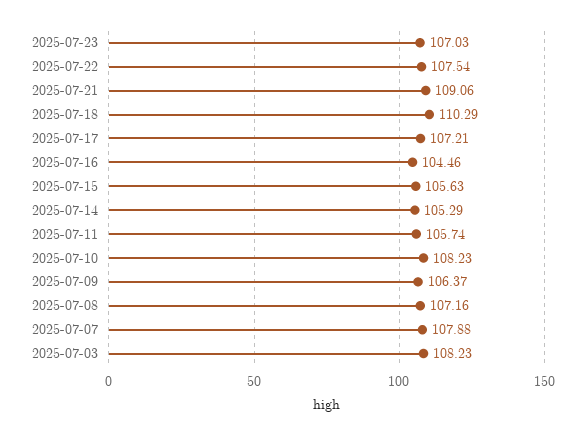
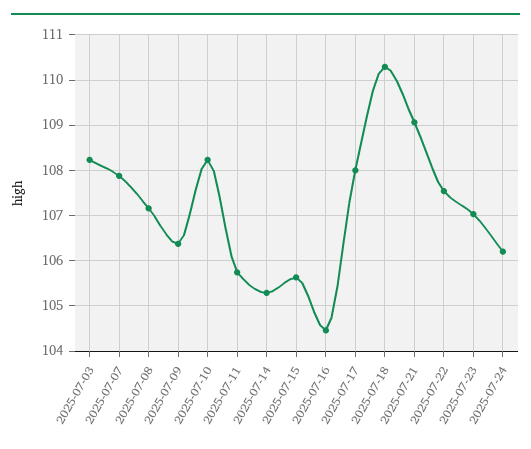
2025-07-17: 107.21 -> 108
2025-07-24: none -> 106.2

